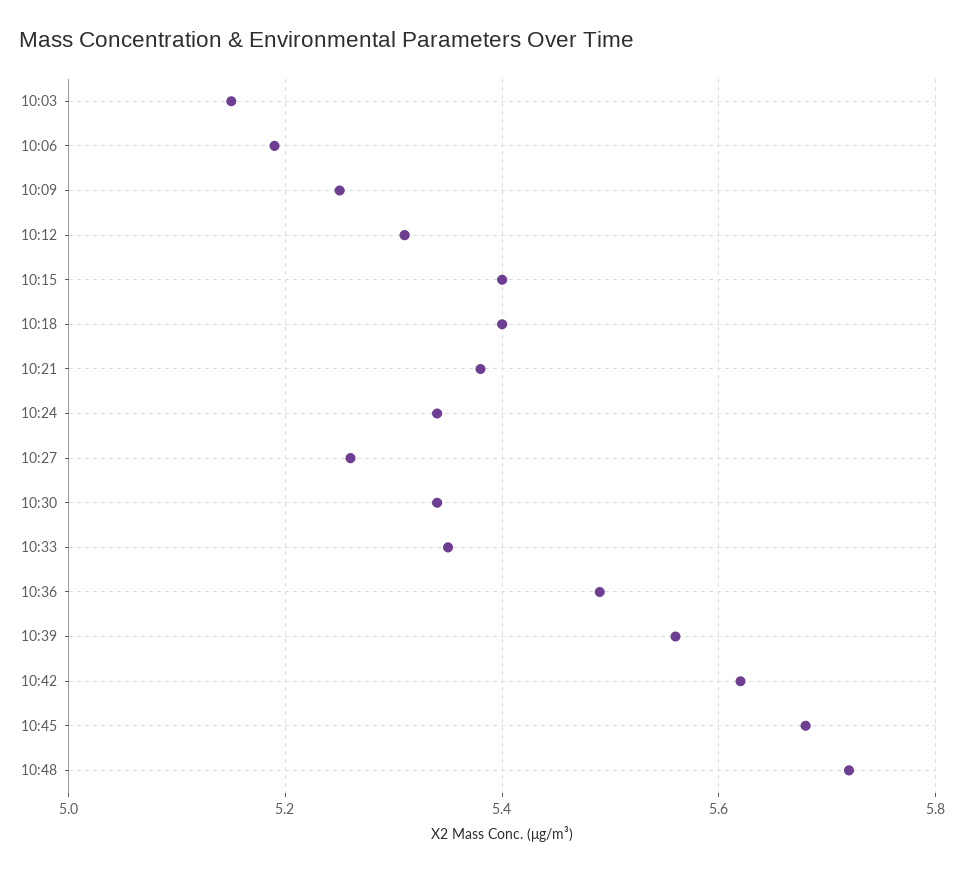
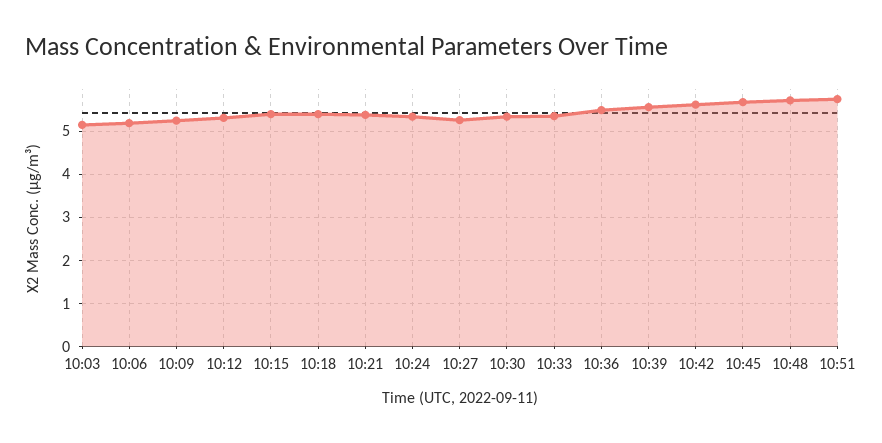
10:51: none -> 5.8

